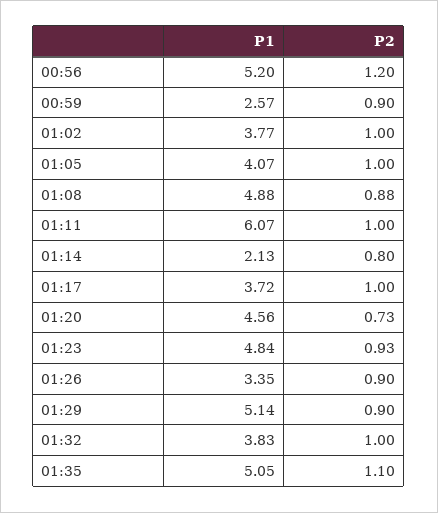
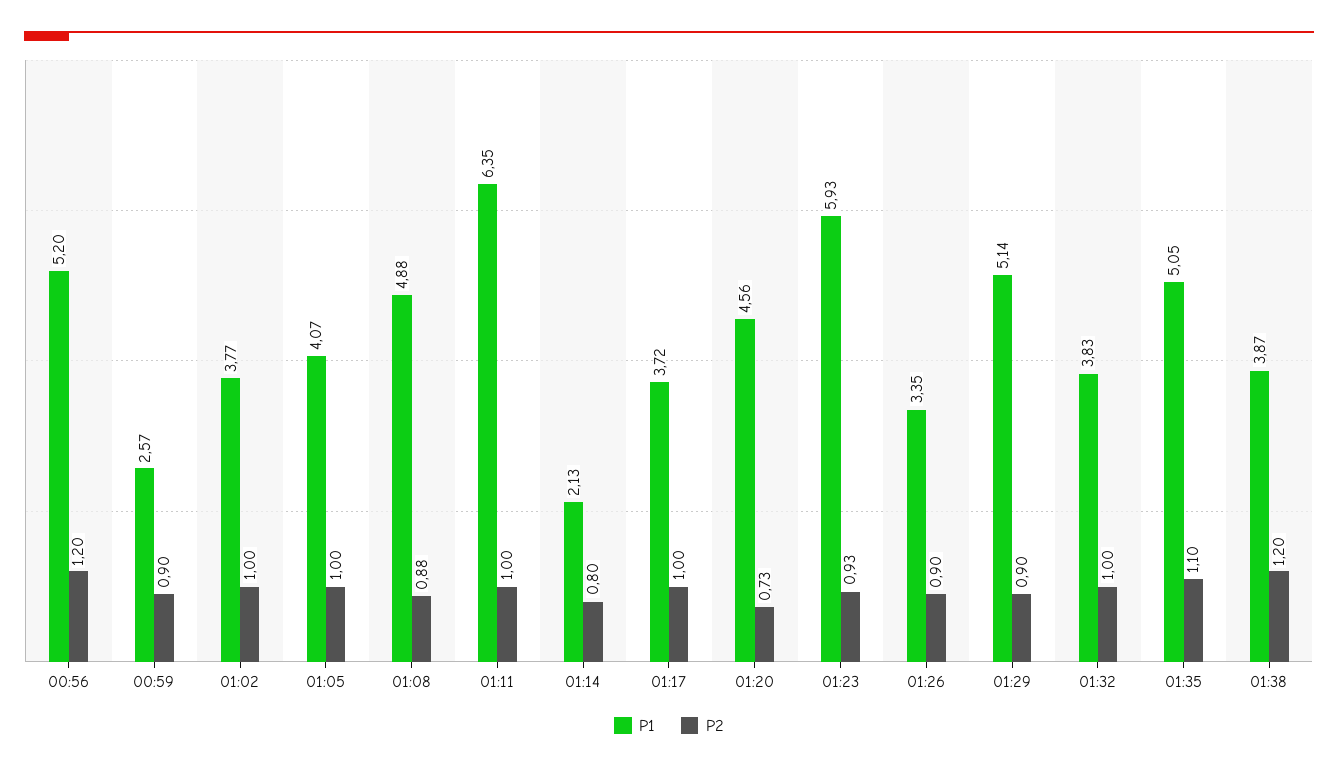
P1, 01:11: 6.07 -> 6.35
P1, 01:23: 4.84 -> 5.93
P1, 01:38: none -> 3.87
P2, 01:38: none -> 1.2

